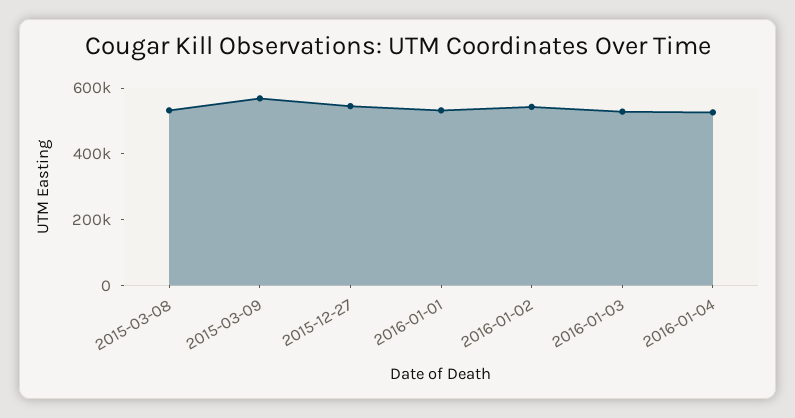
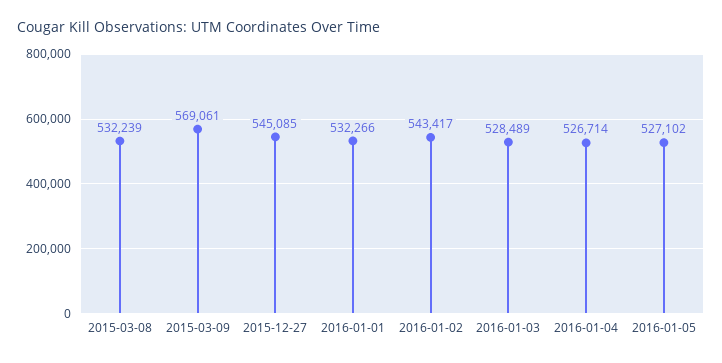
2016-01-05: none -> 527102

